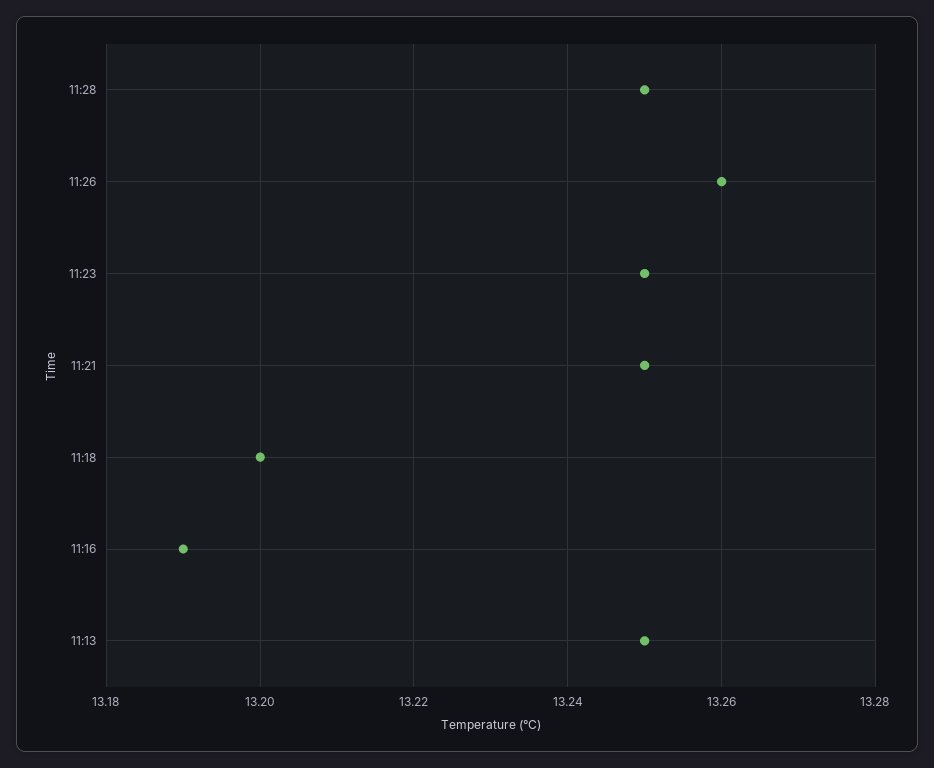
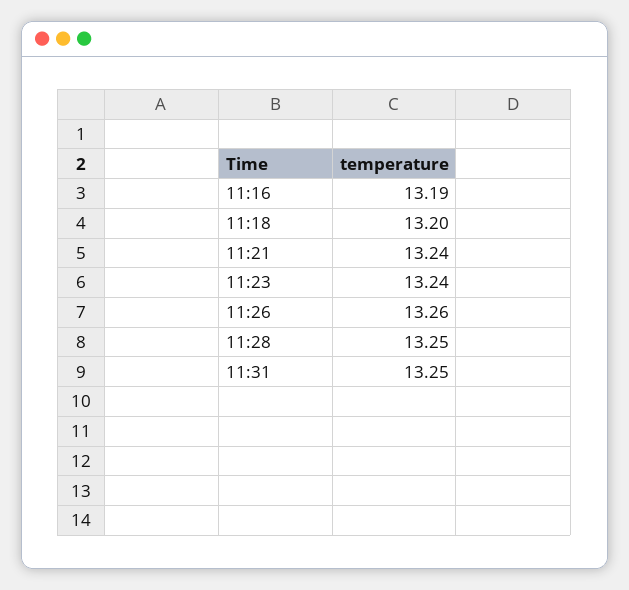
11:23: 13.25 -> 13.24
11:21: 13.25 -> 13.24
11:13: 13.25 -> none
11:31: none -> 13.25

